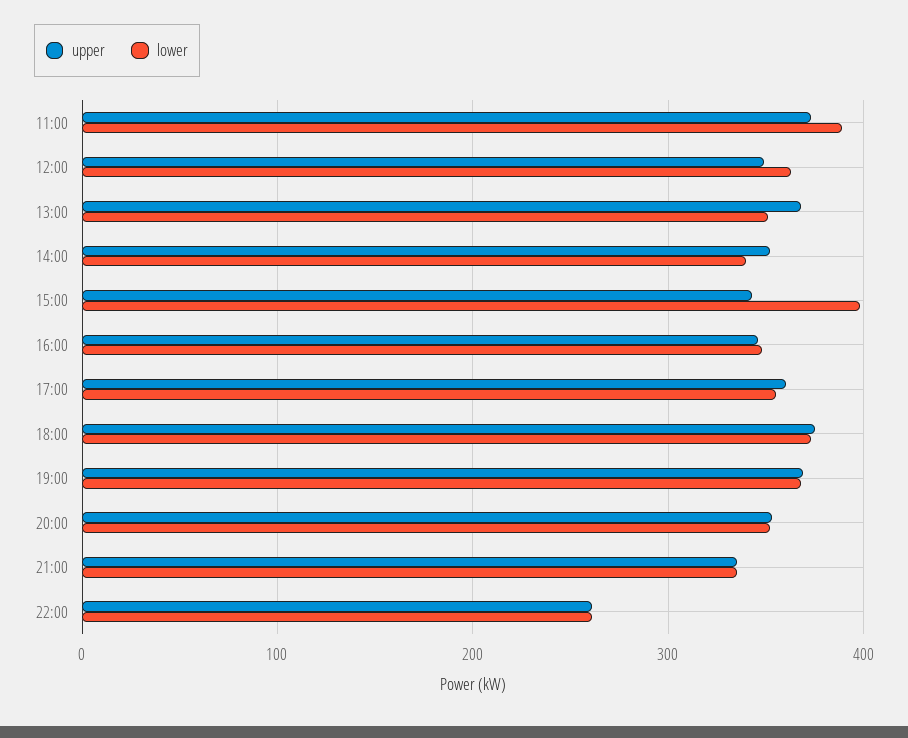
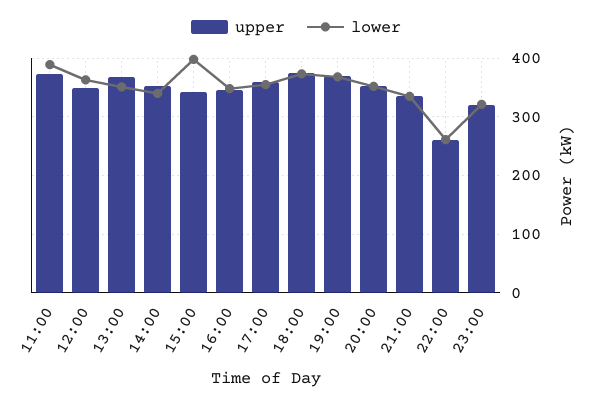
upper, 23:00: none -> 320
lower, 23:00: none -> 320

